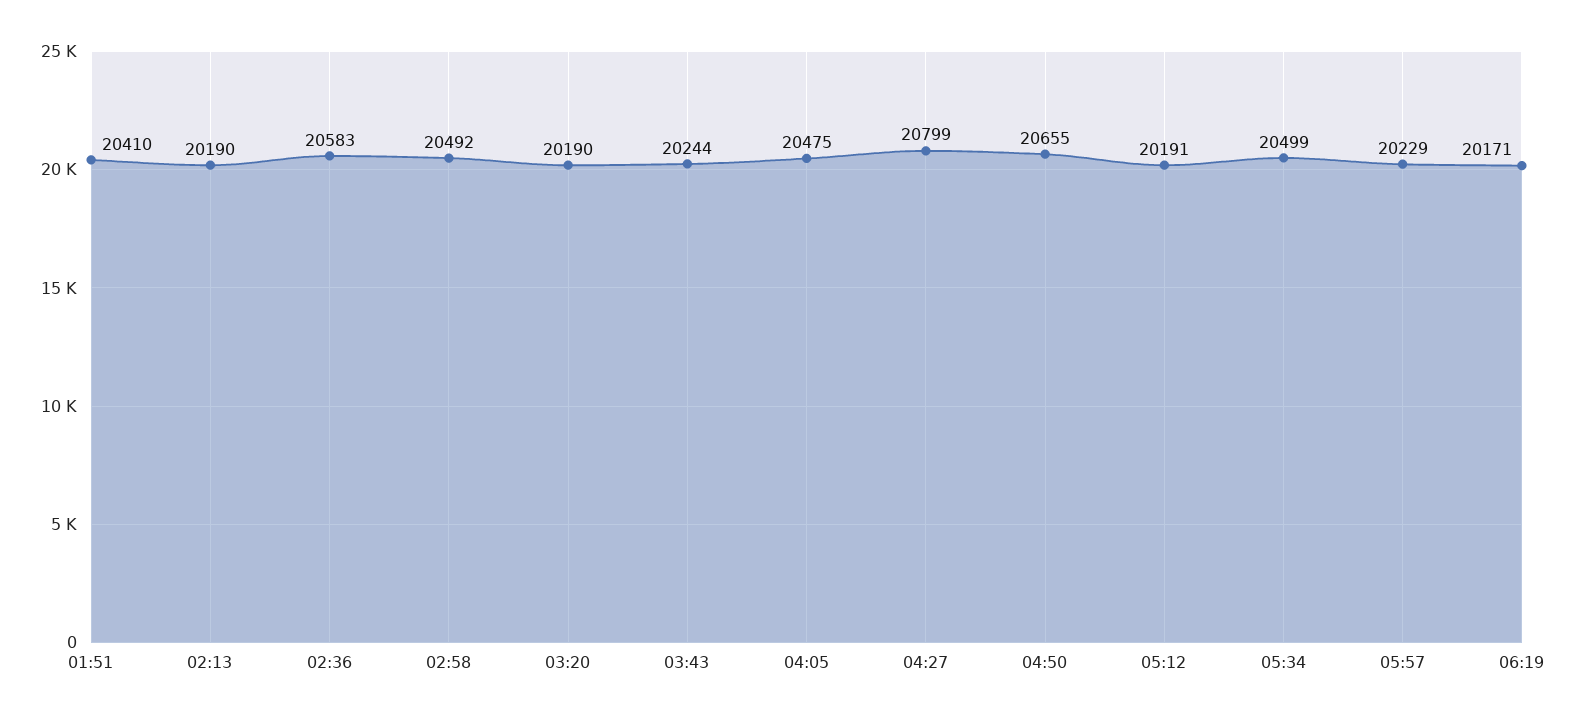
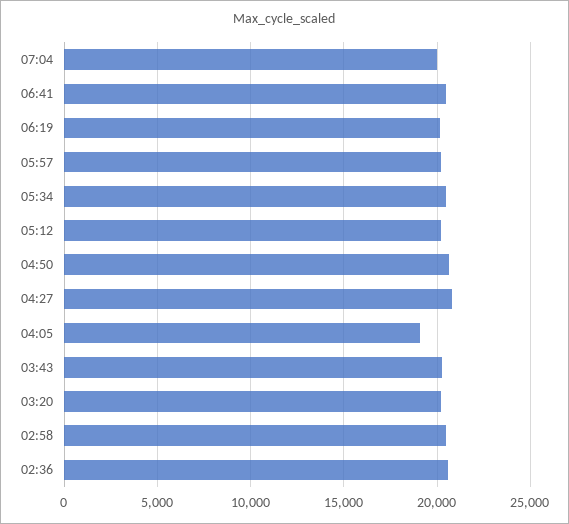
01:51: 20410 -> none
02:13: 20190 -> none
04:05: 20475 -> 19000
07:04: none -> 20000
06:41: none -> 20500

